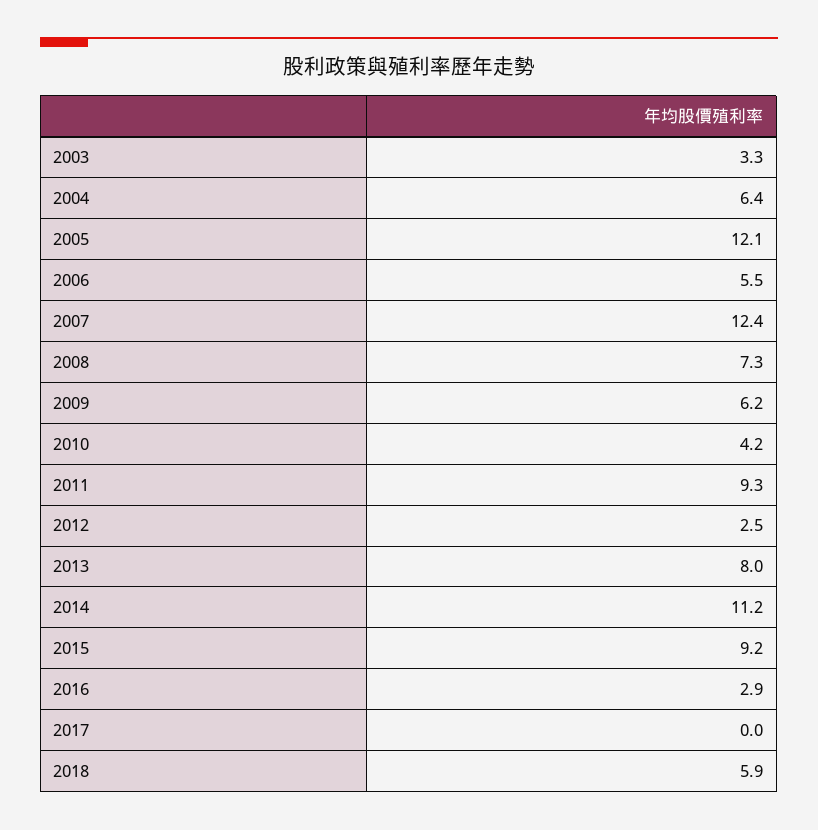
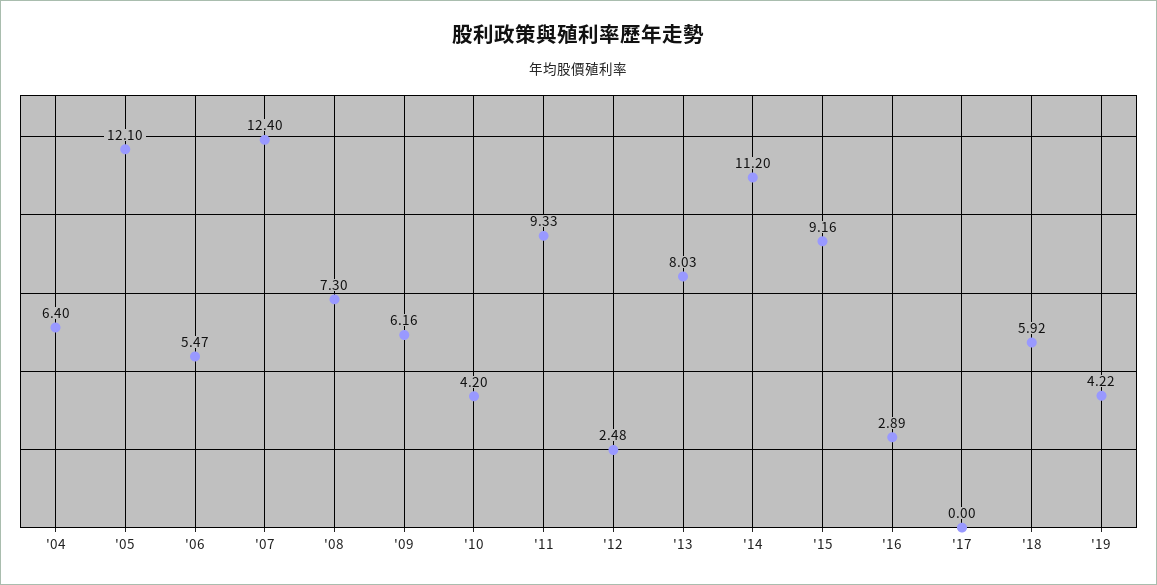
2003: 3.3 -> none
'19: none -> 4.22

